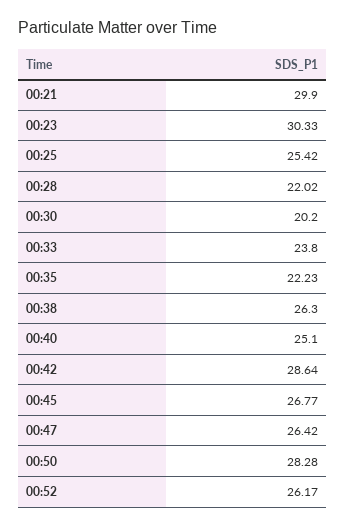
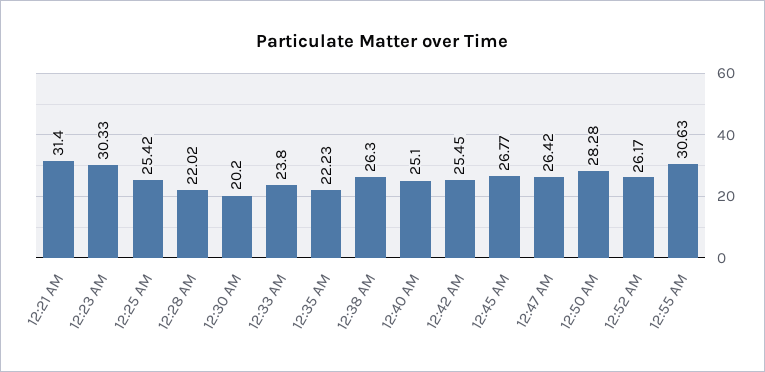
00:21: 29.9 -> 31.4
00:42: 28.64 -> 25.45
12:55 AM: none -> 30.63

